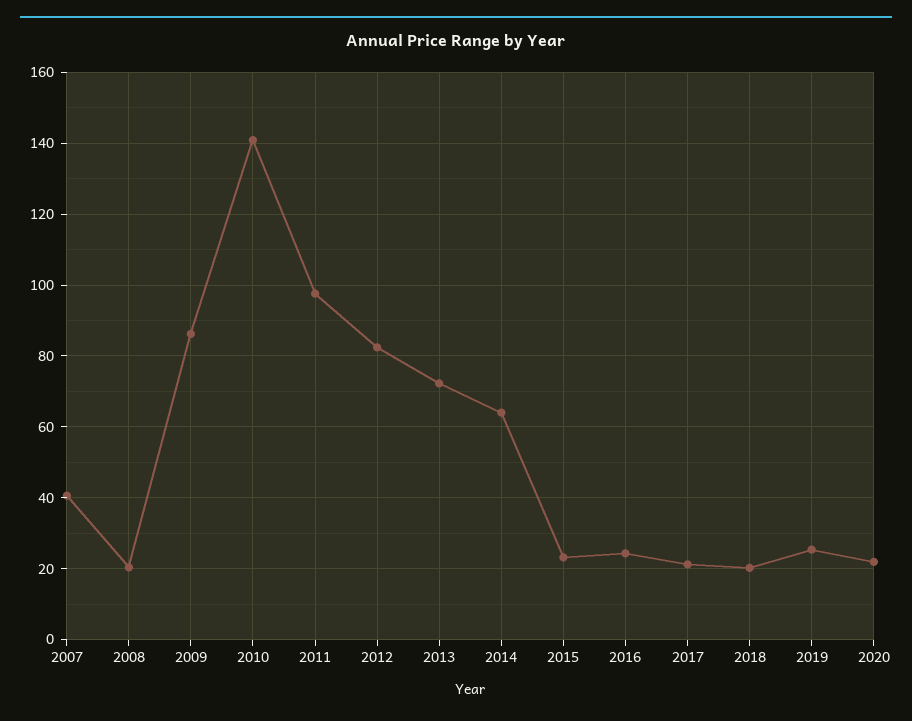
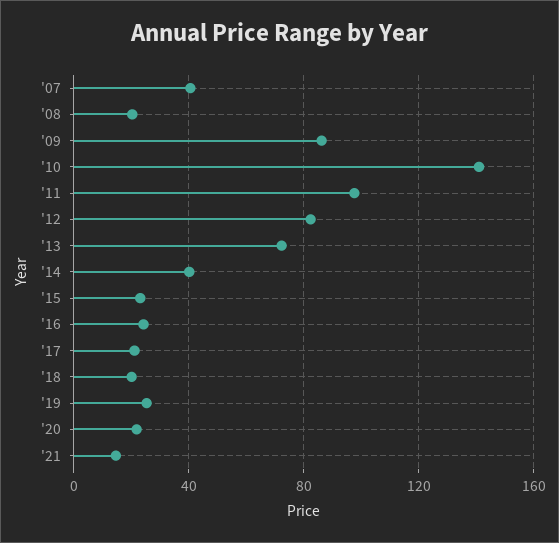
2014: 64 -> 40
'21: none -> 15

